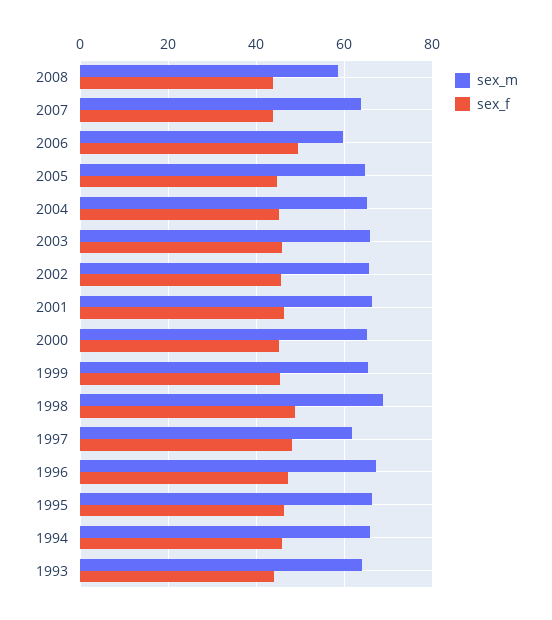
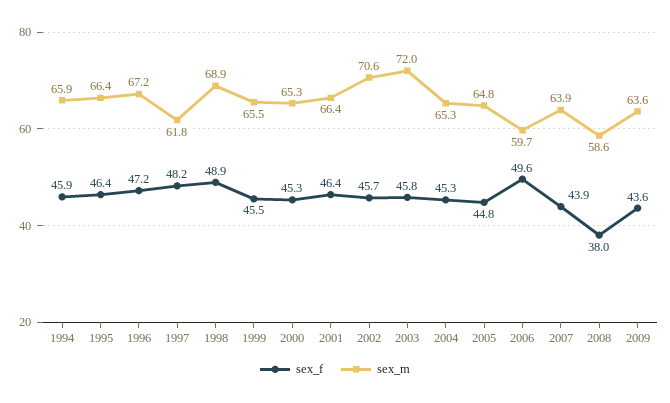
sex_f, 2008: 44 -> 38
sex_m, 2003: 66 -> 72
sex_m, 2002: 66 -> 70.6
sex_m, 1993: 64 -> none
sex_f, 1993: 44 -> none
sex_f, 2009: none -> 43.6
sex_m, 2009: none -> 63.6

